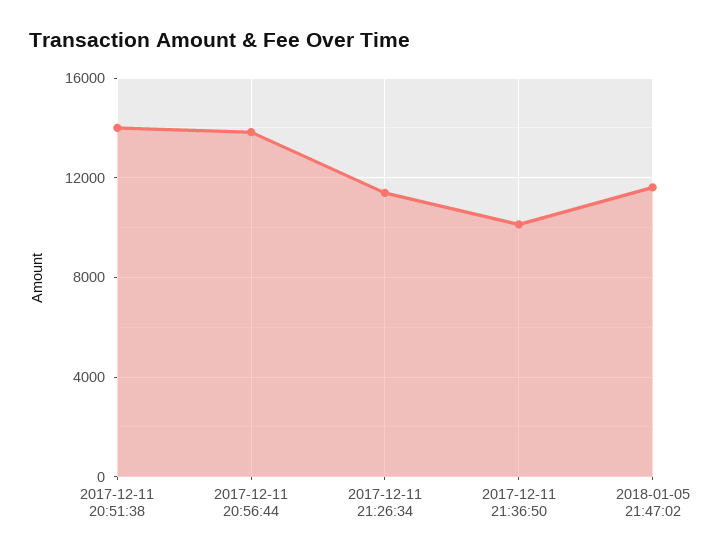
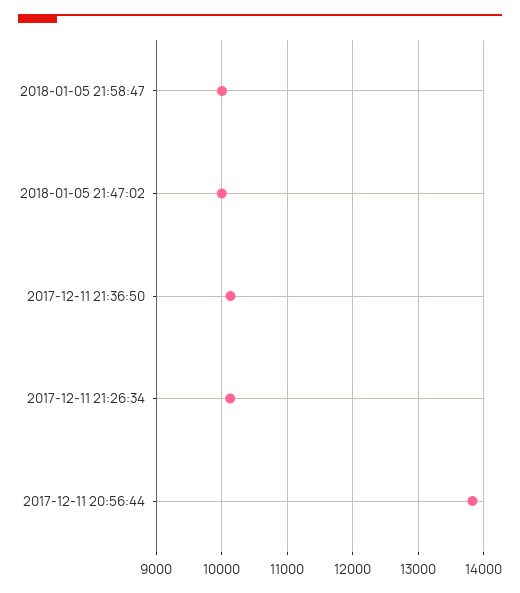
2017-12-11 20:51:38: 14000 -> none
2017-12-11 21:26:34: 11500 -> 10100
2018-01-05 21:47:02: 11500 -> 10000
2018-01-05 21:58:47: none -> 10000

